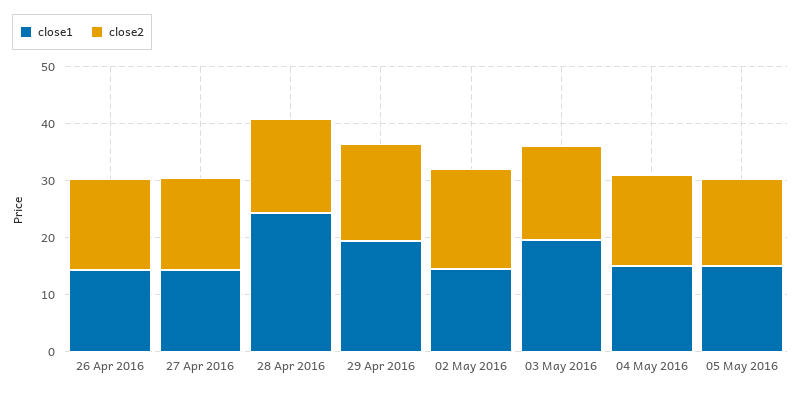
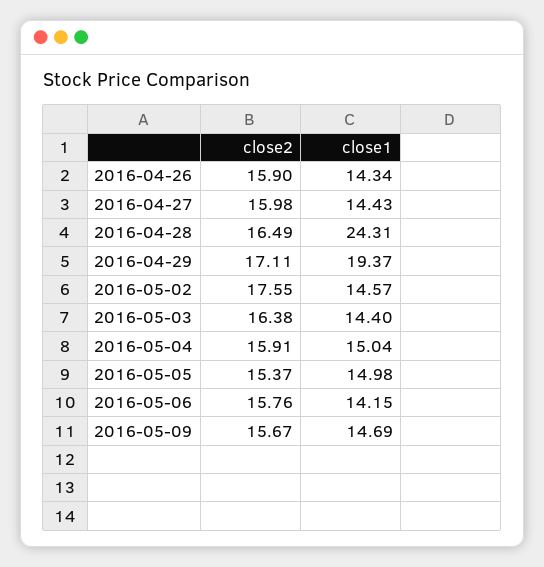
close1, 03 May 2016: 20 -> 14.4
close2, 2016-05-06: none -> 15.76
close1, 2016-05-06: none -> 14.15
close2, 2016-05-09: none -> 15.67
close1, 2016-05-09: none -> 14.69

